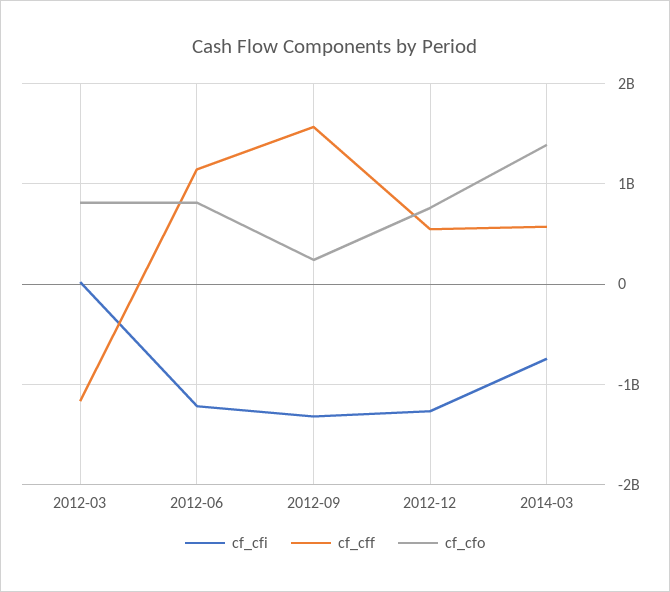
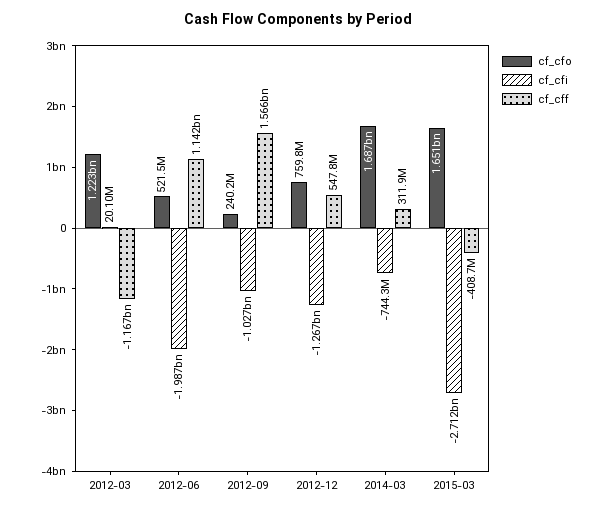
cf_cfo, 2012-03: 800000000 -> 1223000000
cf_cfi, 2012-06: -1200000000 -> -1987000000
cf_cfo, 2012-06: 800000000 -> 521500000
cf_cfi, 2012-09: -1300000000 -> -1027000000
cf_cff, 2014-03: 600000000 -> 311900000
cf_cfo, 2014-03: 1400000000 -> 1687000000
cf_cfo, 2015-03: none -> 1651000000
cf_cfi, 2015-03: none -> -2712000000
cf_cff, 2015-03: none -> -408700000

